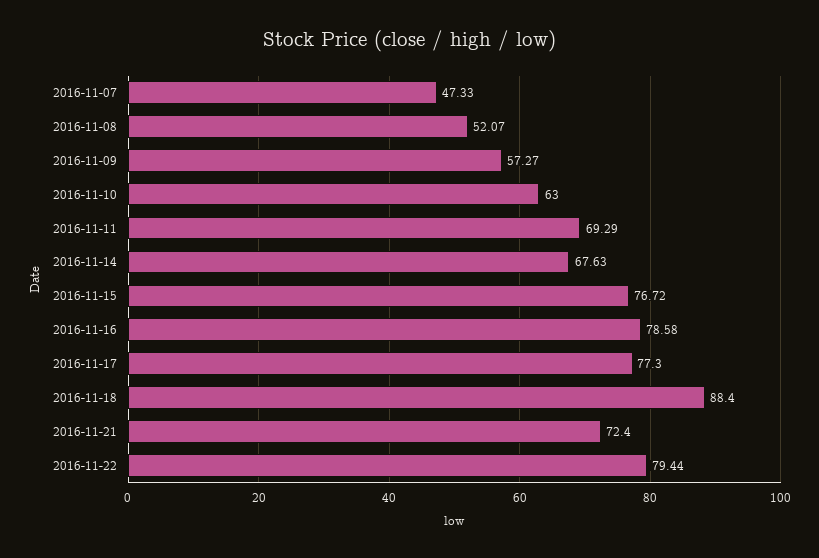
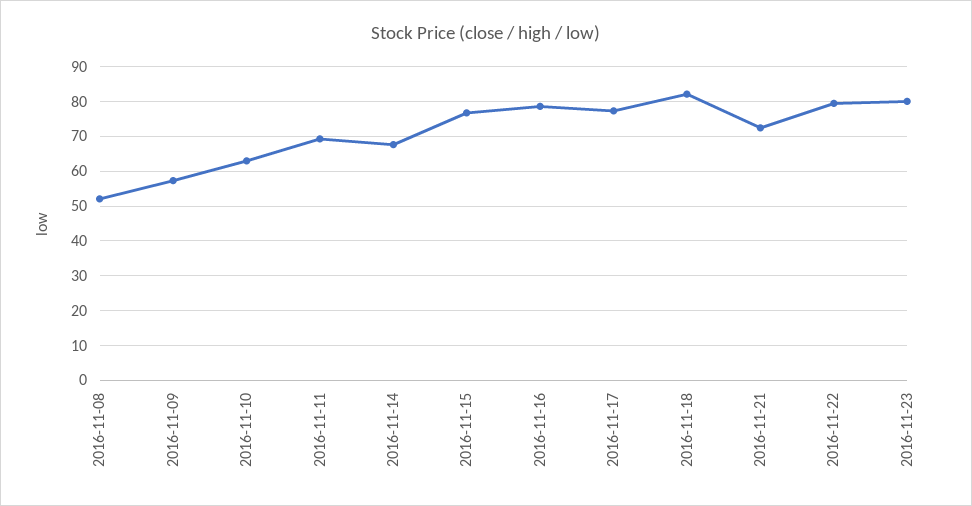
2016-11-07: 47.33 -> none
2016-11-18: 88.4 -> 82
2016-11-23: none -> 80

